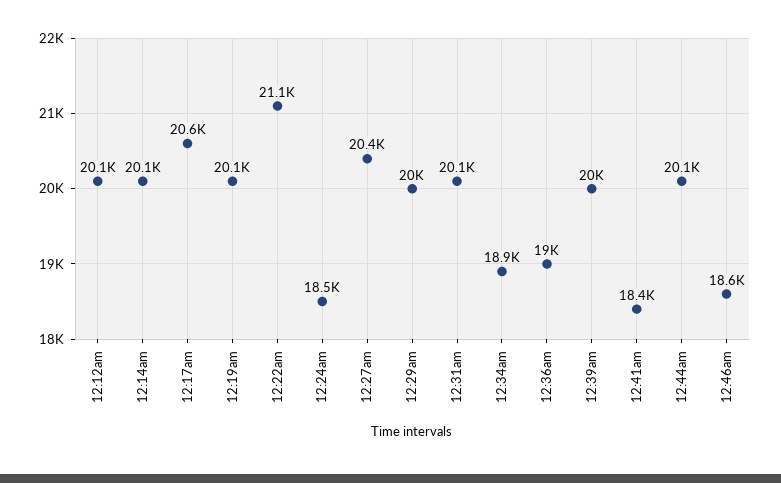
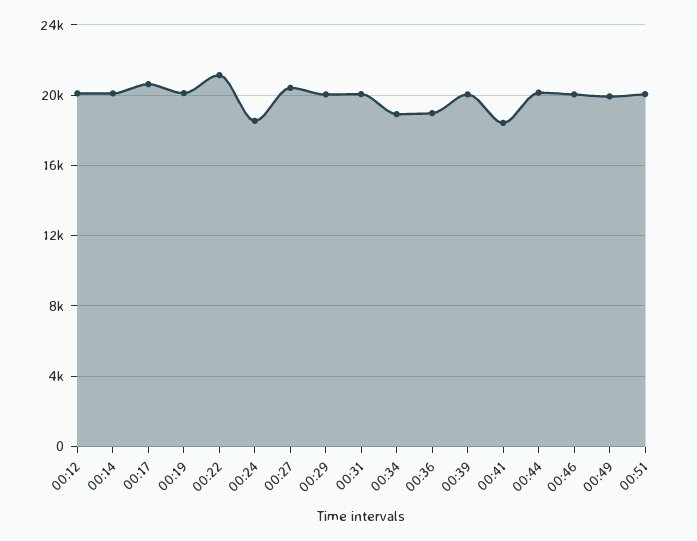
12:46am: 18600 -> 20000
00:49: none -> 20000
00:51: none -> 20000

